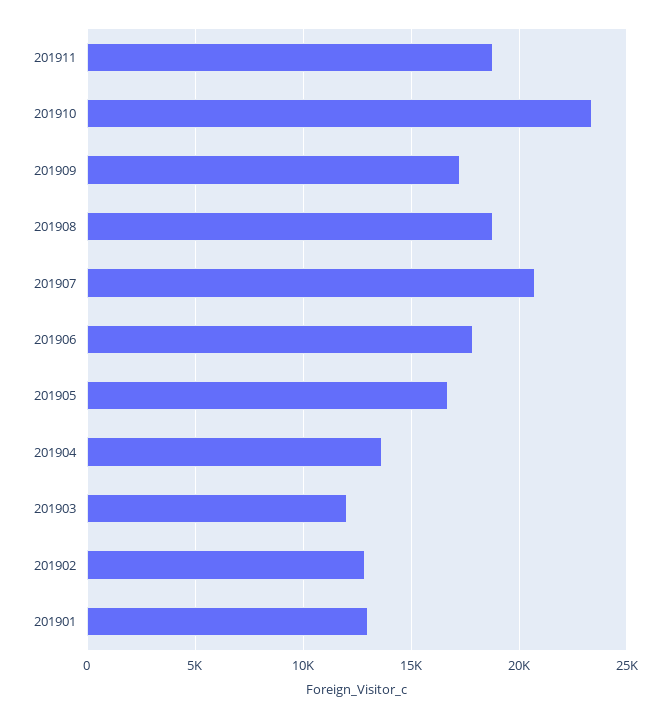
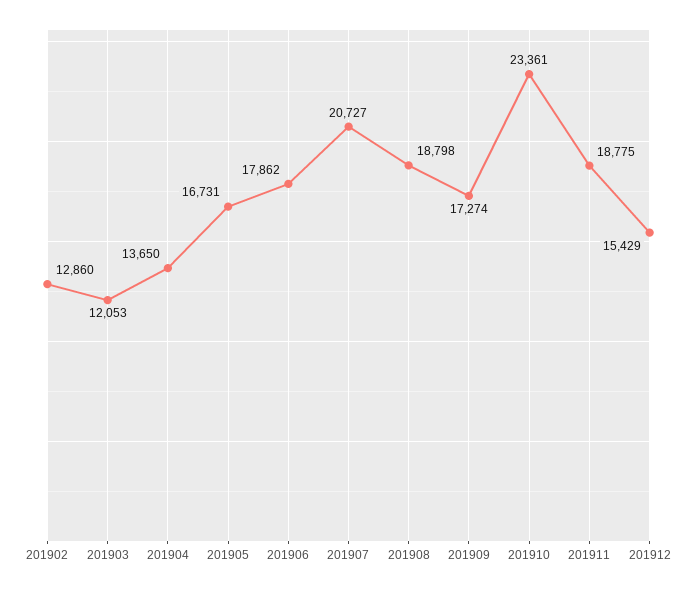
201901: 13000 -> none
201912: none -> 15429

